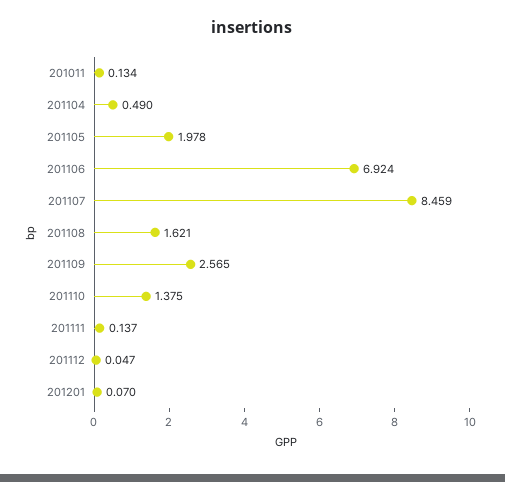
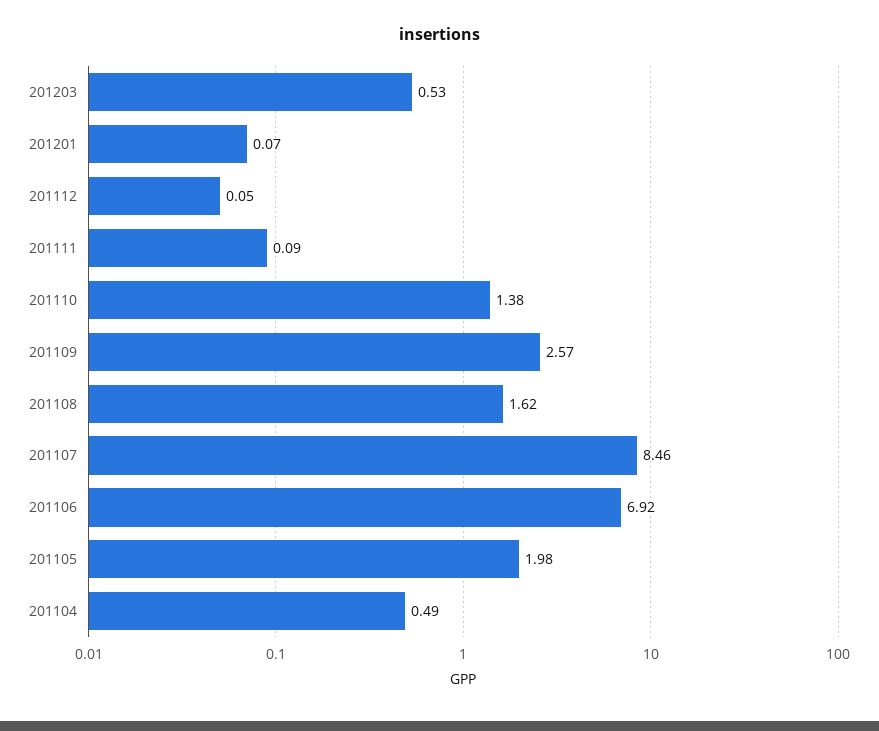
201011: 0.134 -> none
201111: 0.137 -> 0.09
201203: none -> 0.53

